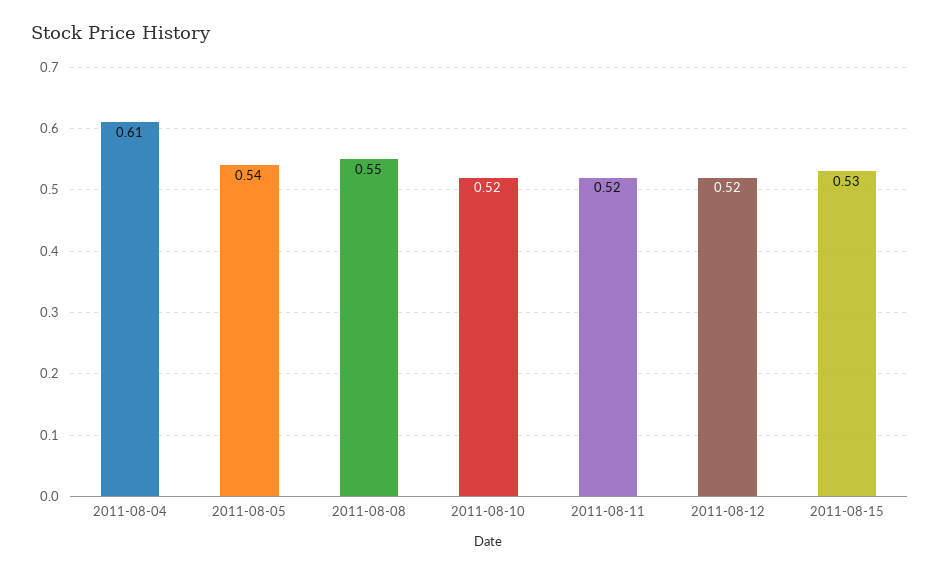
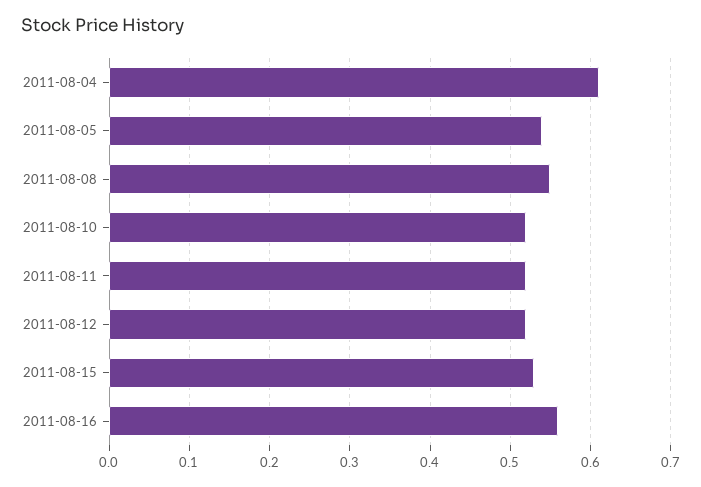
2011-08-16: none -> 0.56

